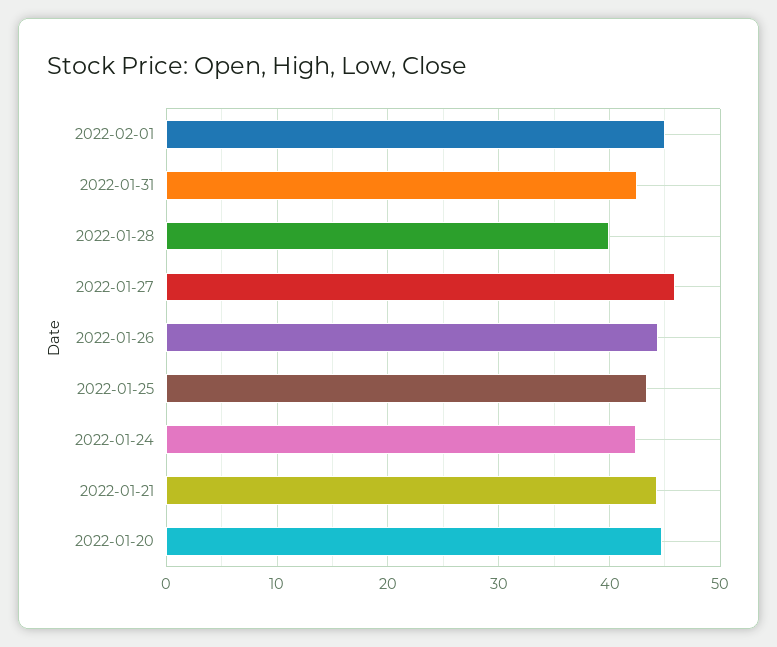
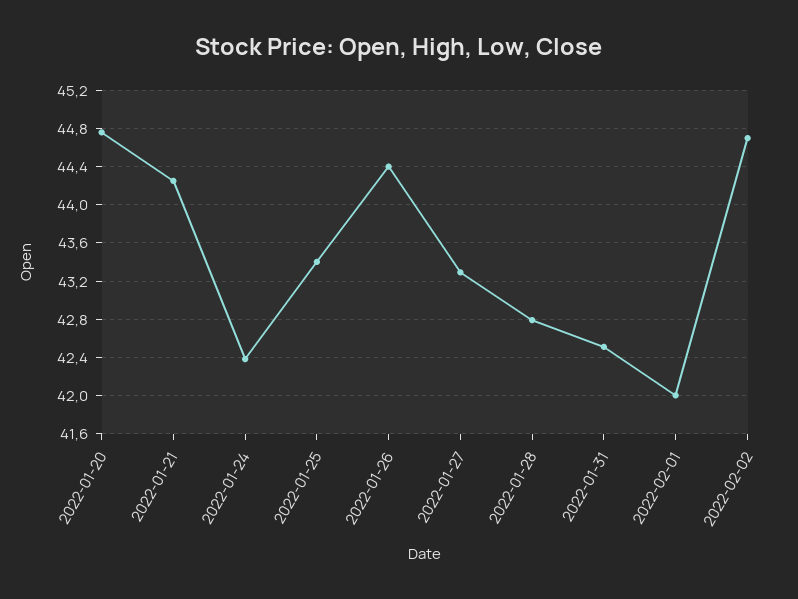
2022-02-01: 45 -> 42
2022-01-28: 40 -> 42.8
2022-01-27: 46 -> 43.3
2022-02-02: none -> 44.7

